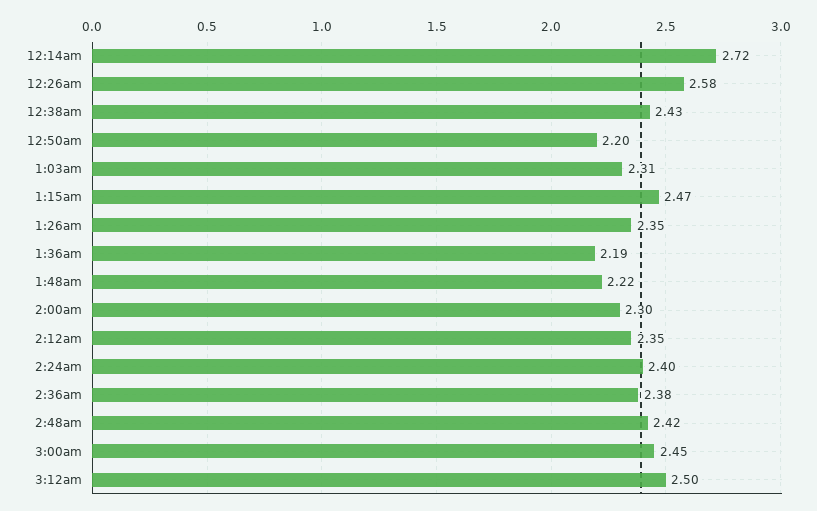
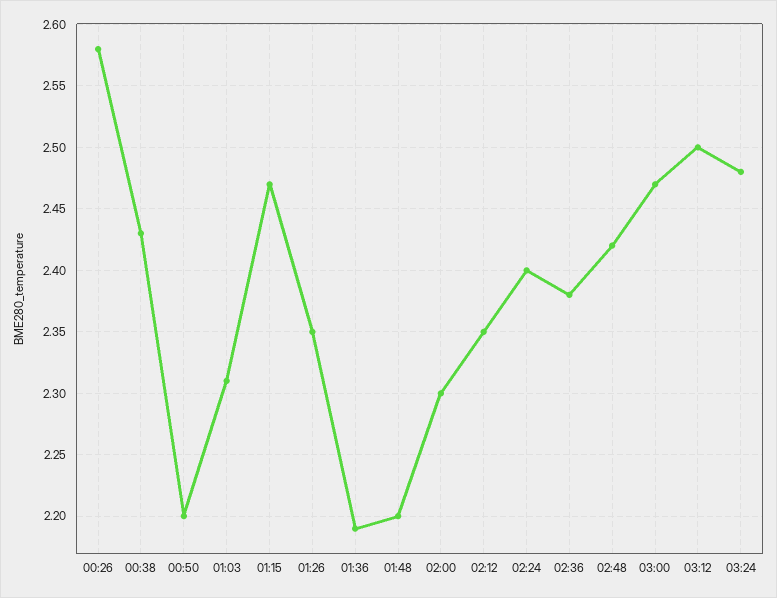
12:14am: 2.72 -> none
1:48am: 2.22 -> 2.2
3:00am: 2.45 -> 2.47
03:24: none -> 2.48

